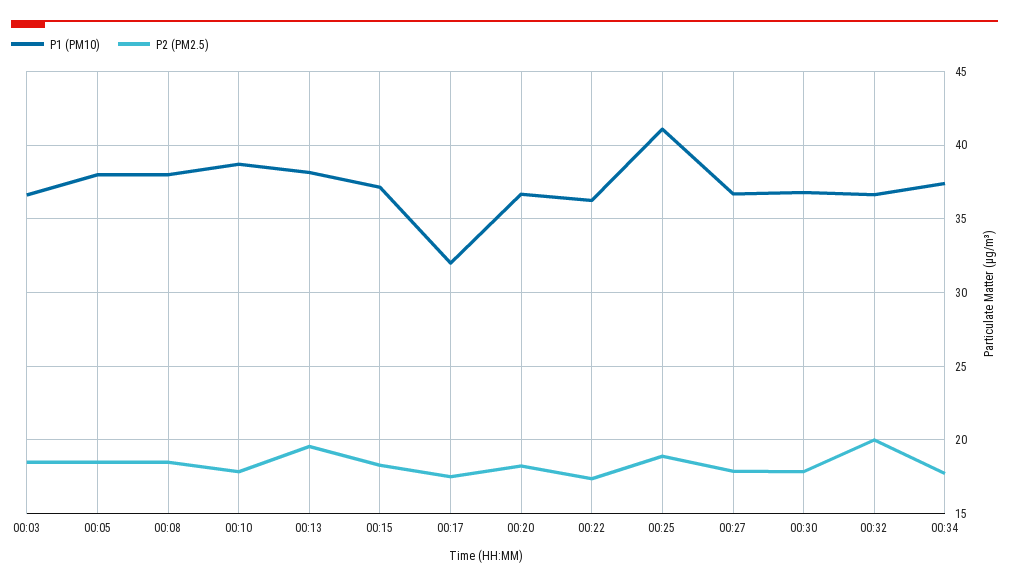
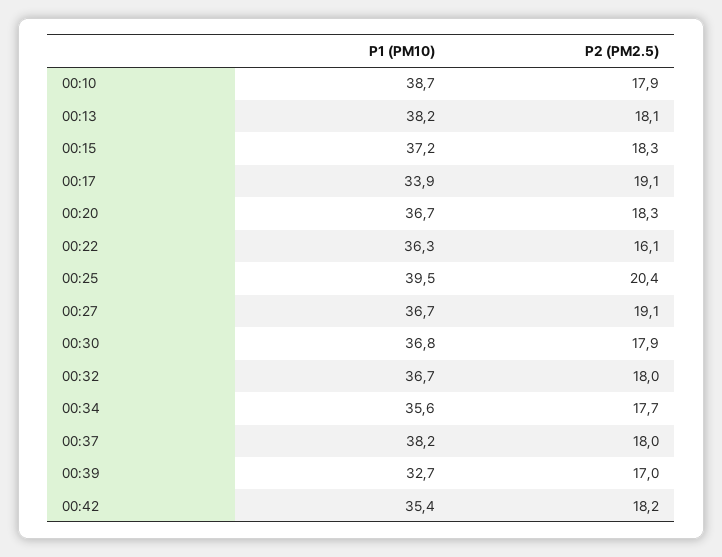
P1 (PM10), 00:03: 36.5 -> none
P2 (PM2.5), 00:03: 18.5 -> none
P1 (PM10), 00:05: 38 -> none
P2 (PM2.5), 00:05: 18.5 -> none
P1 (PM10), 00:08: 38 -> none
P2 (PM2.5), 00:08: 18.5 -> none
P2 (PM2.5), 00:13: 19.5 -> 18.1
P1 (PM10), 00:17: 32 -> 33.9
P2 (PM2.5), 00:17: 17.5 -> 19.1
P2 (PM2.5), 00:22: 17.5 -> 16.1
P1 (PM10), 00:25: 41 -> 39.5
P2 (PM2.5), 00:25: 19 -> 20.4
P2 (PM2.5), 00:27: 18 -> 19.1
P2 (PM2.5), 00:32: 20 -> 18
P1 (PM10), 00:34: 37.5 -> 35.6
P1 (PM10), 00:37: none -> 38.2
P2 (PM2.5), 00:37: none -> 18
P1 (PM10), 00:39: none -> 32.7
P2 (PM2.5), 00:39: none -> 17
P1 (PM10), 00:42: none -> 35.4
P2 (PM2.5), 00:42: none -> 18.2

